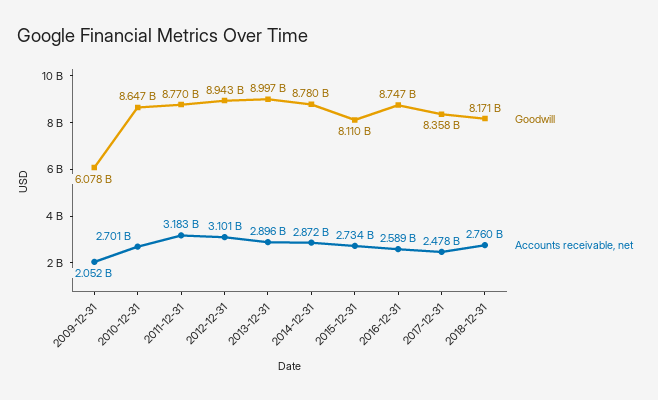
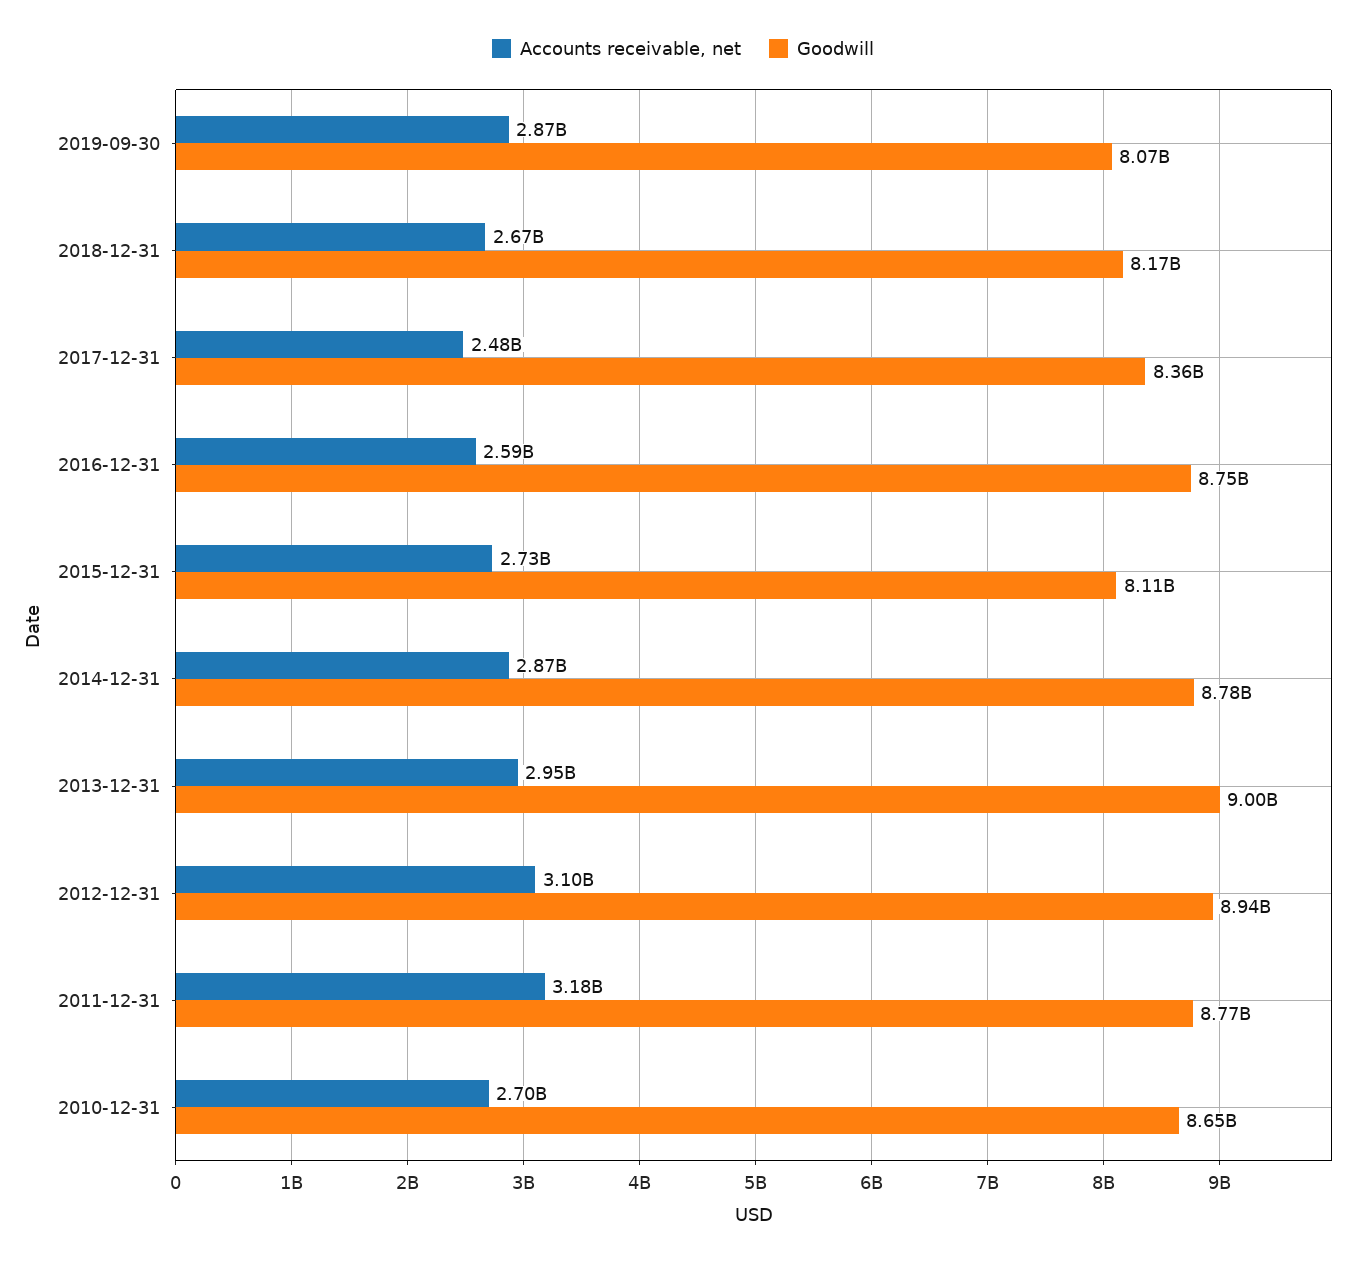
Goodwill, 2009-12-31: 6078000000 -> none
Accounts receivable, net, 2009-12-31: 2052000000 -> none
Accounts receivable, net, 2013-12-31: 2896000000 -> 2950000000
Accounts receivable, net, 2018-12-31: 2760000000 -> 2670000000
Accounts receivable, net, 2019-09-30: none -> 2870000000
Goodwill, 2019-09-30: none -> 8070000000

